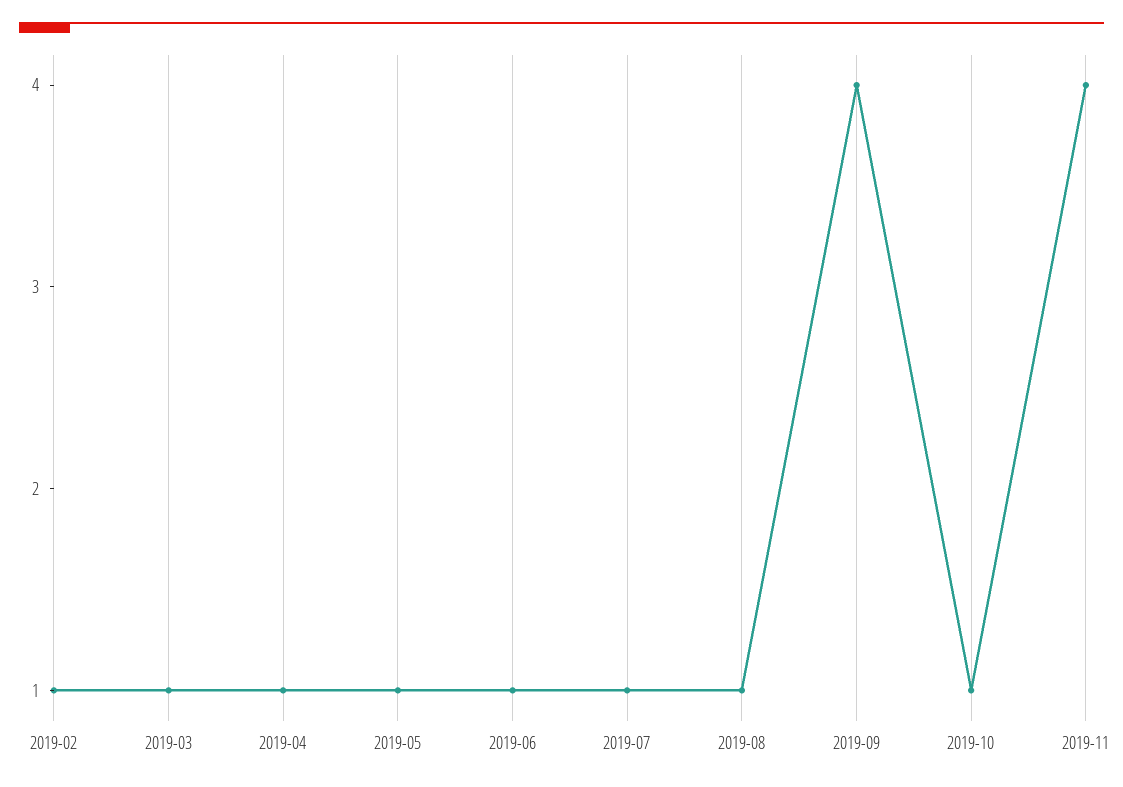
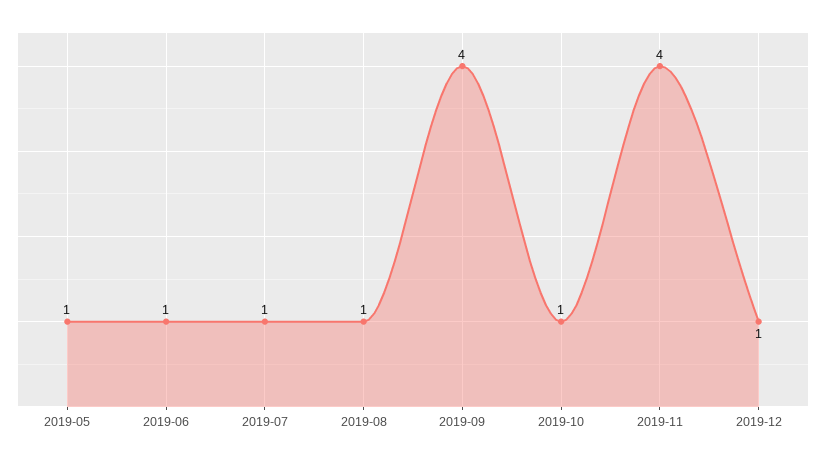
2019-02: 1 -> none
2019-03: 1 -> none
2019-04: 1 -> none
2019-12: none -> 1

